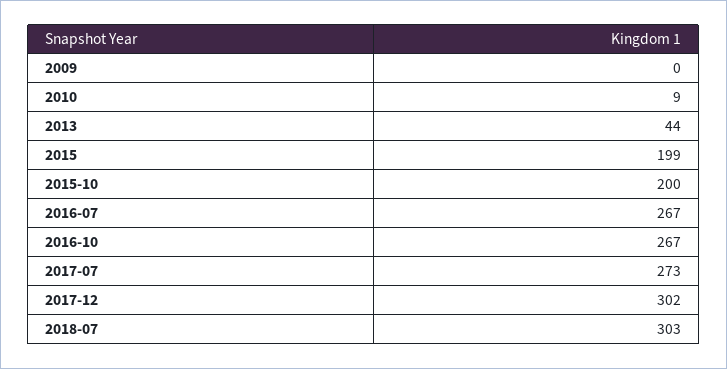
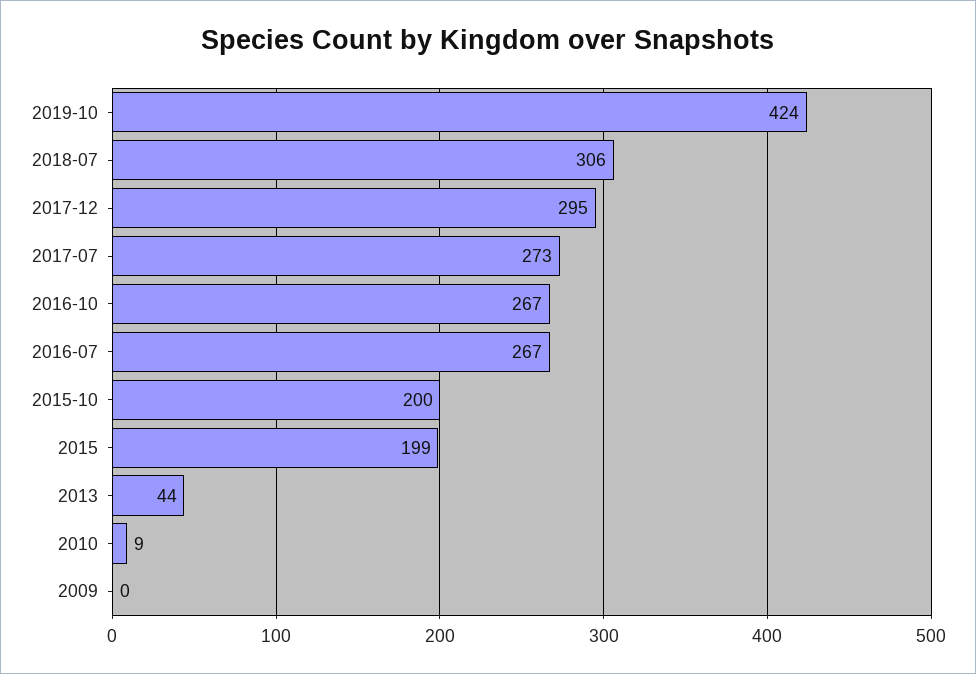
2017-12: 302 -> 295
2018-07: 303 -> 306
2019-10: none -> 424

